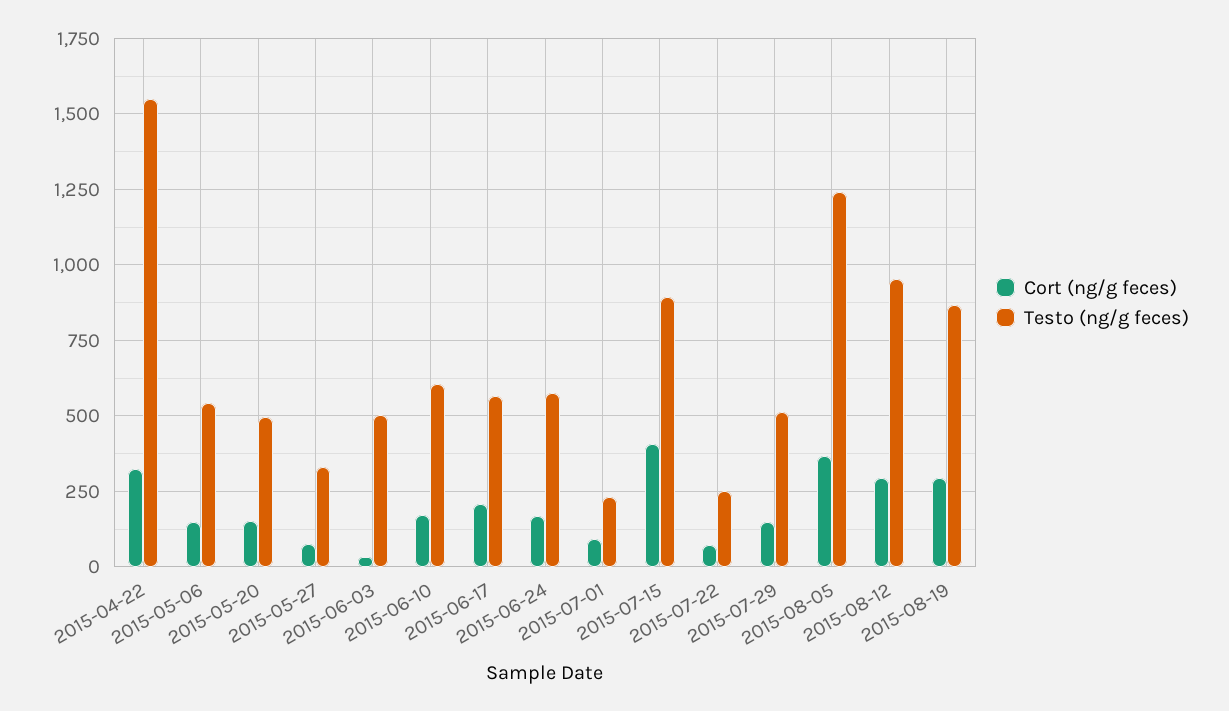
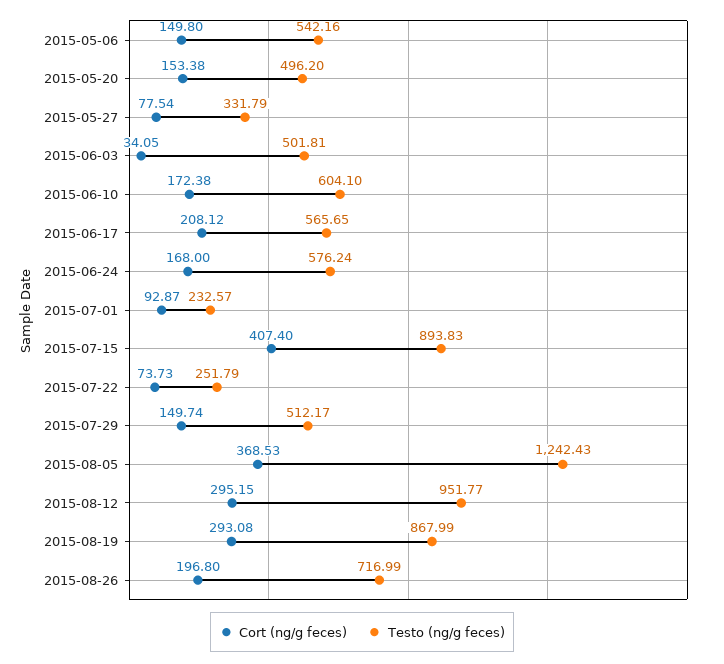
Cort (ng/g feces), 2015-04-22: 325 -> none
Testo (ng/g feces), 2015-04-22: 1550 -> none
Cort (ng/g feces), 2015-08-26: none -> 196.8
Testo (ng/g feces), 2015-08-26: none -> 716.99

